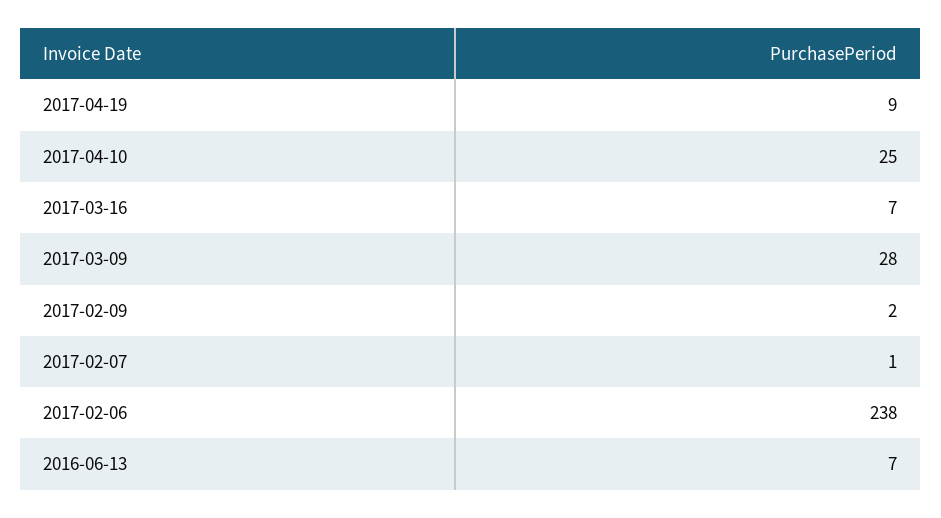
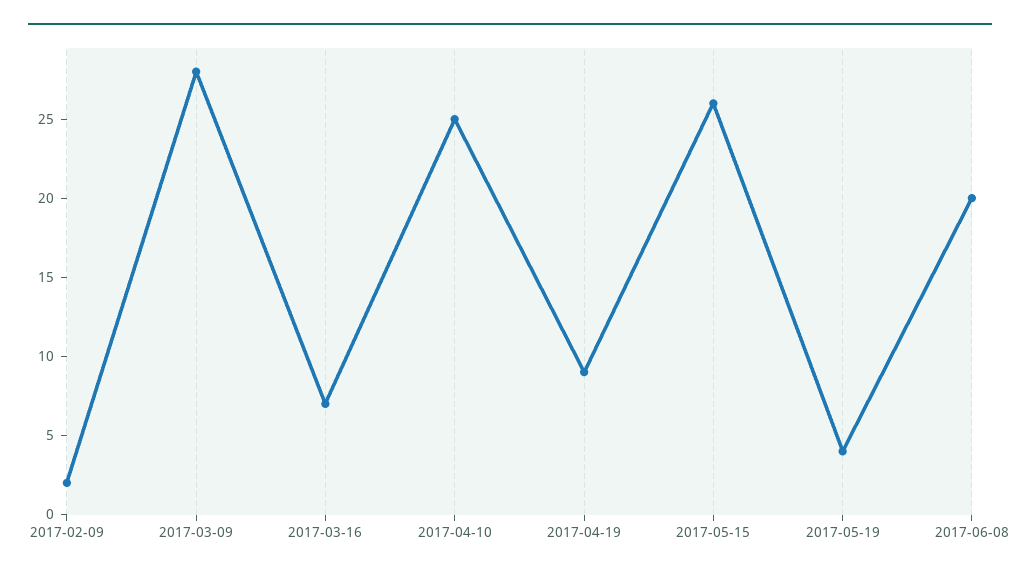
2017-02-07: 1 -> none
2017-02-06: 238 -> none
2016-06-13: 7 -> none
2017-05-15: none -> 26
2017-05-19: none -> 4
2017-06-08: none -> 20

